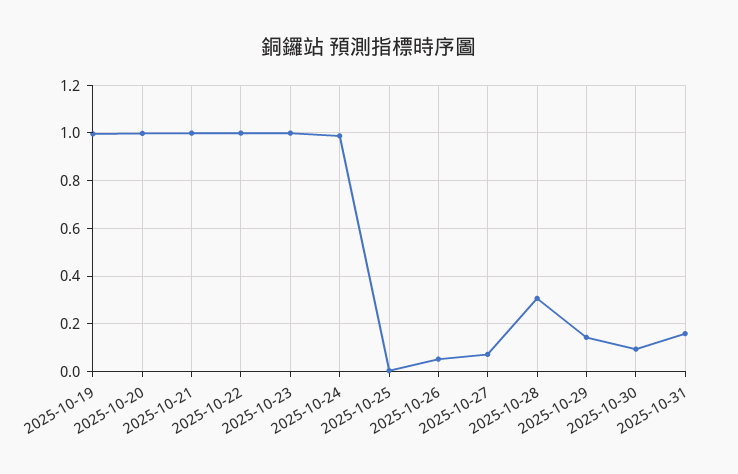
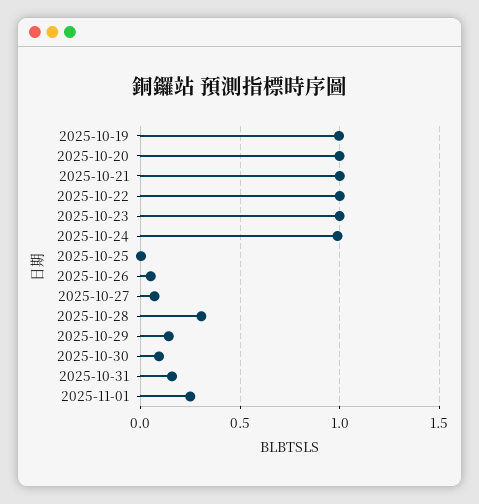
2025-11-01: none -> 0.25

